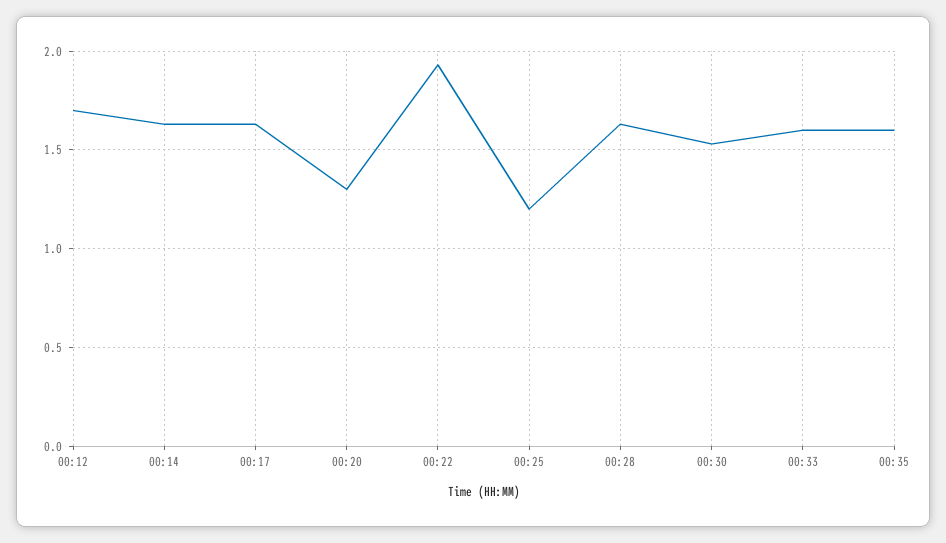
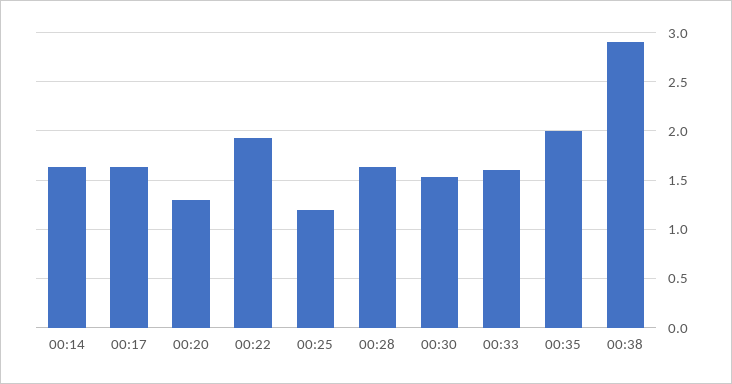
00:12: 1.7 -> none
00:35: 1.6 -> 2
00:38: none -> 2.9

